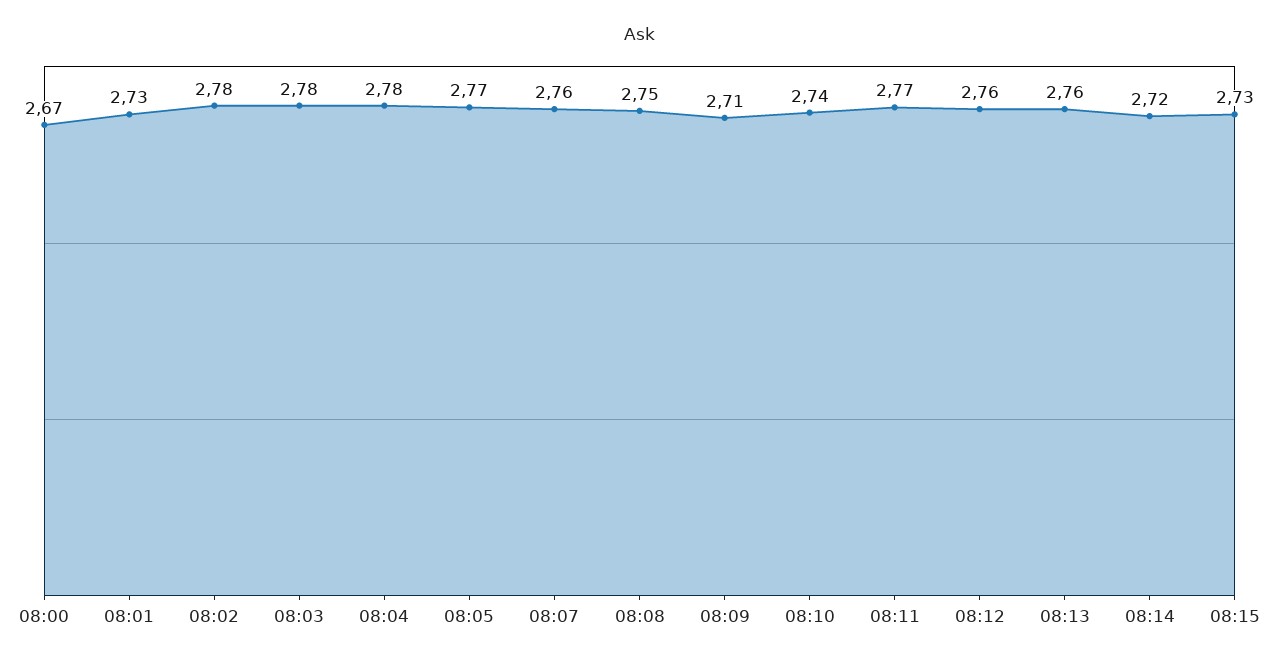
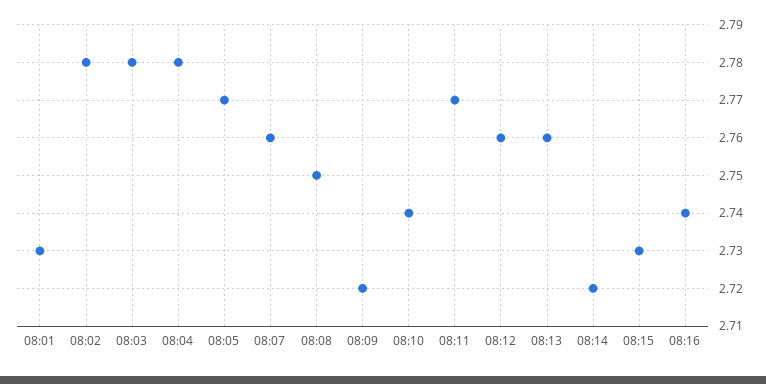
08:00: 2.67 -> none
08:09: 2.71 -> 2.72
08:16: none -> 2.74

